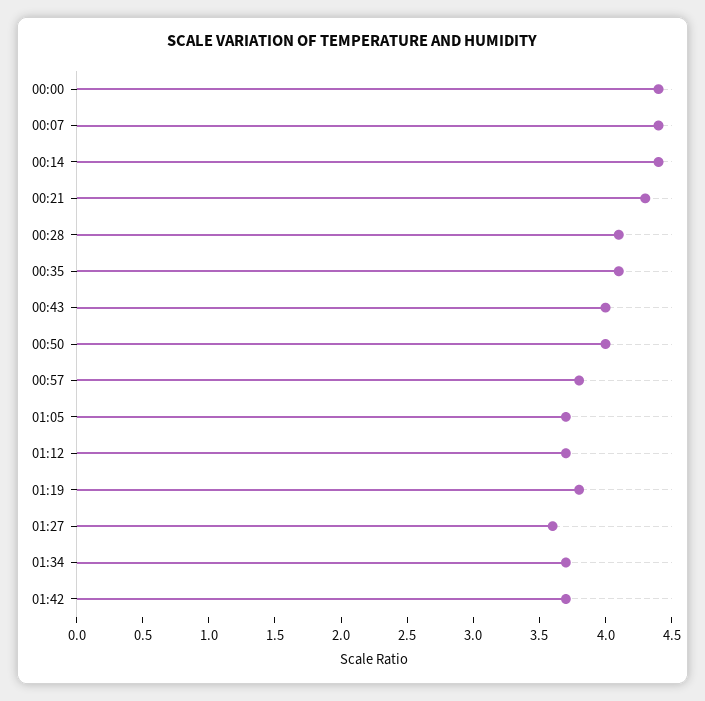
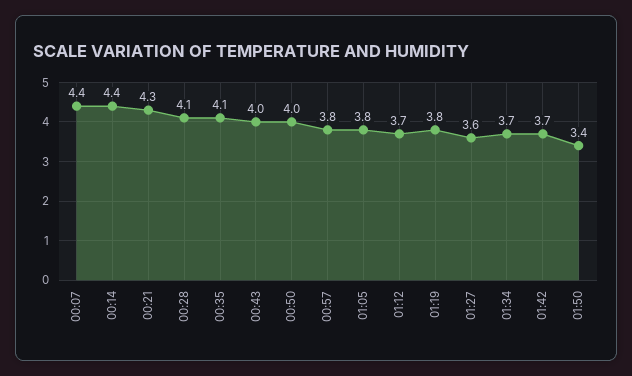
00:00: 4.4 -> none
01:05: 3.7 -> 3.8
01:50: none -> 3.4

